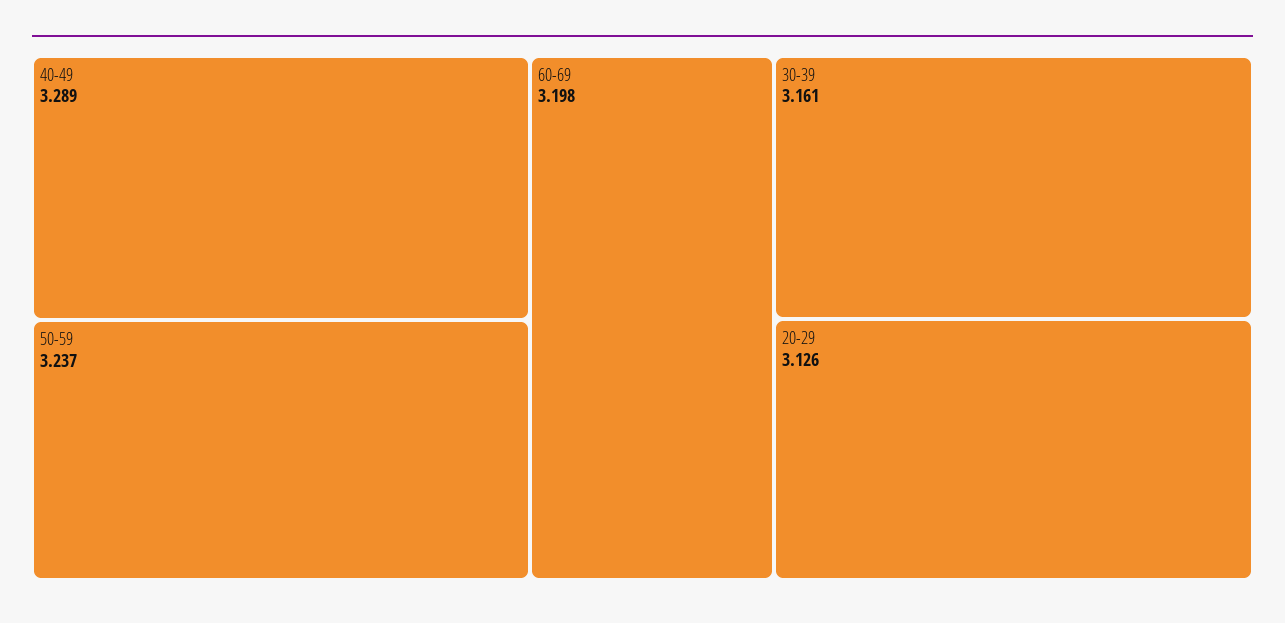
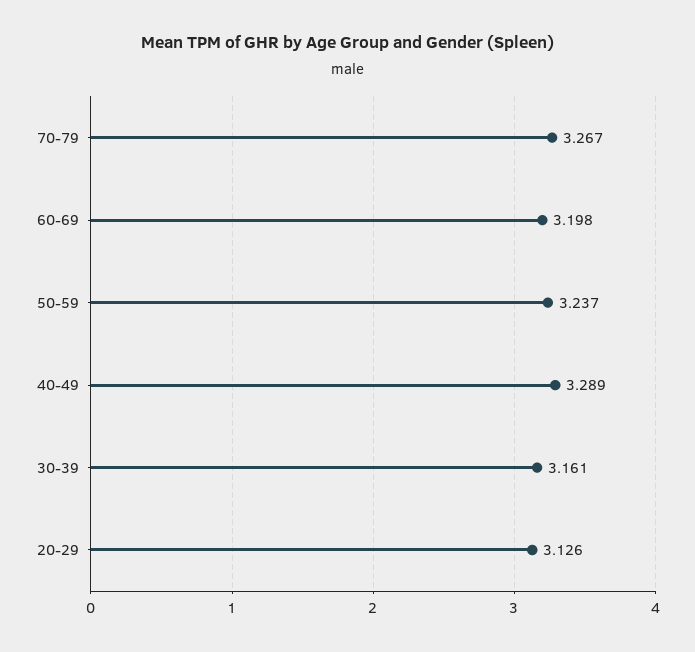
70-79: none -> 3.267

